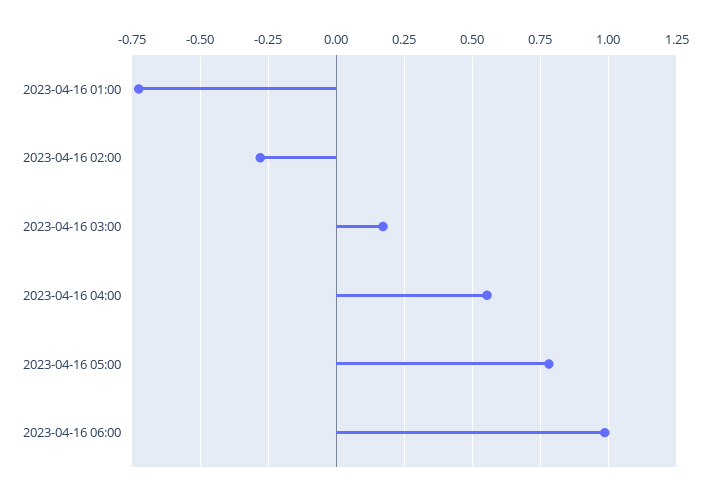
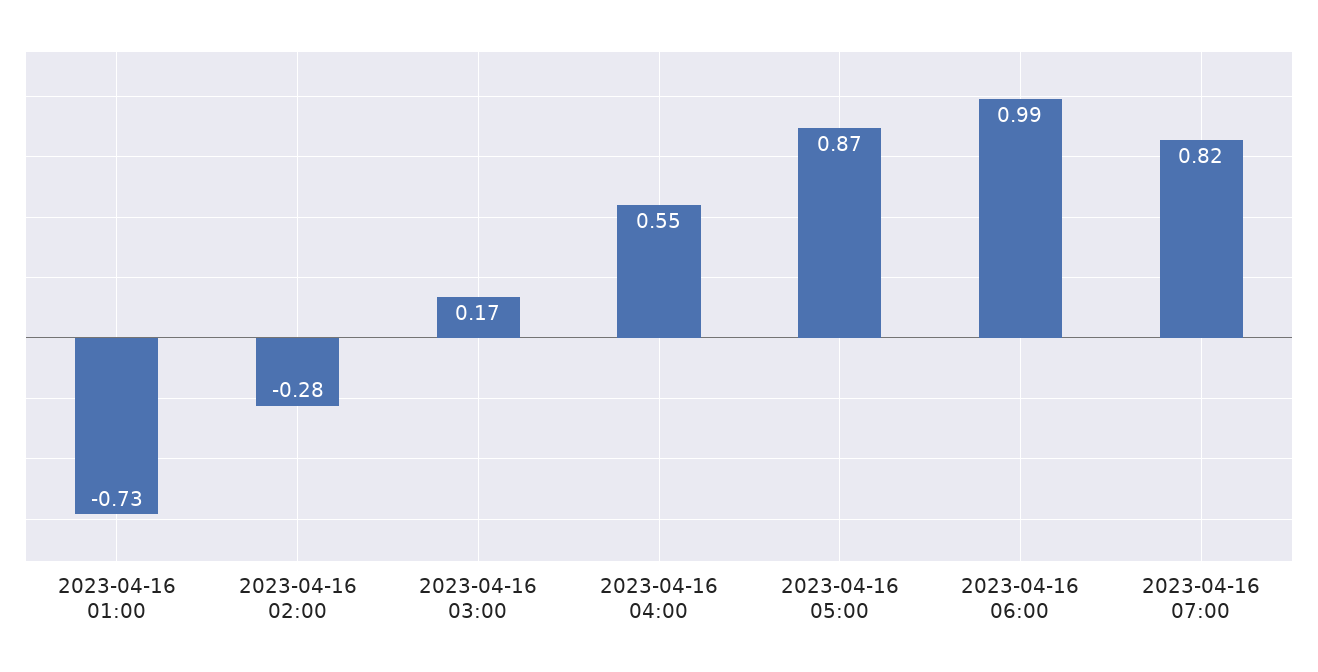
2023-04-16 05:00: 0.775 -> 0.87
2023-04-16 07:00: none -> 0.82

